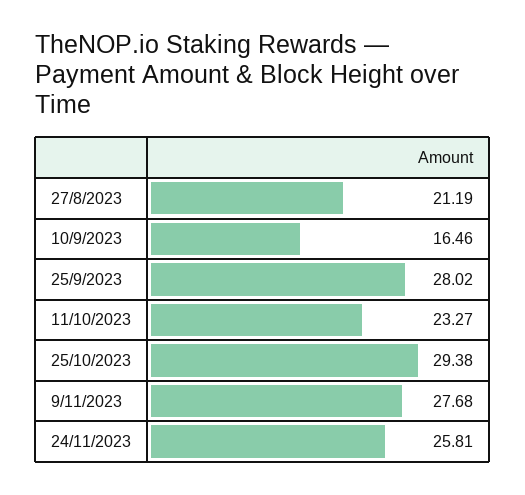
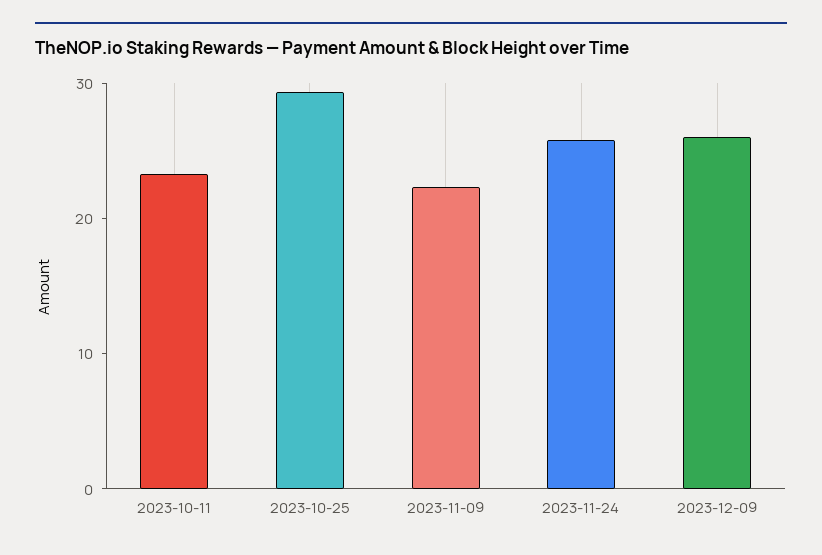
27/8/2023: 21.19 -> none
10/9/2023: 16.46 -> none
25/9/2023: 28.02 -> none
9/11/2023: 27.68 -> 22
2023-12-09: none -> 26

